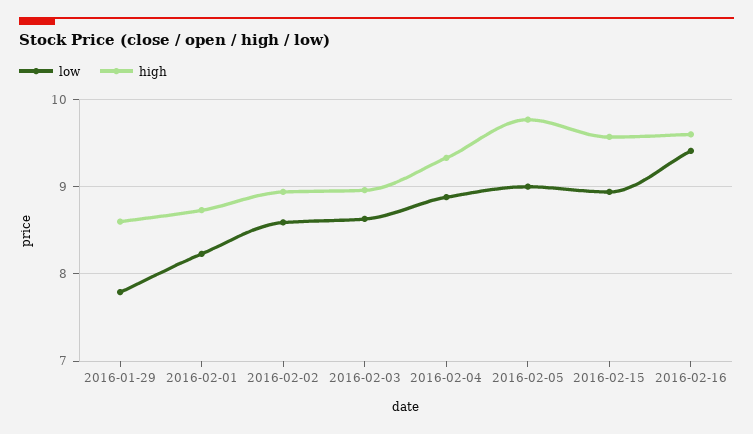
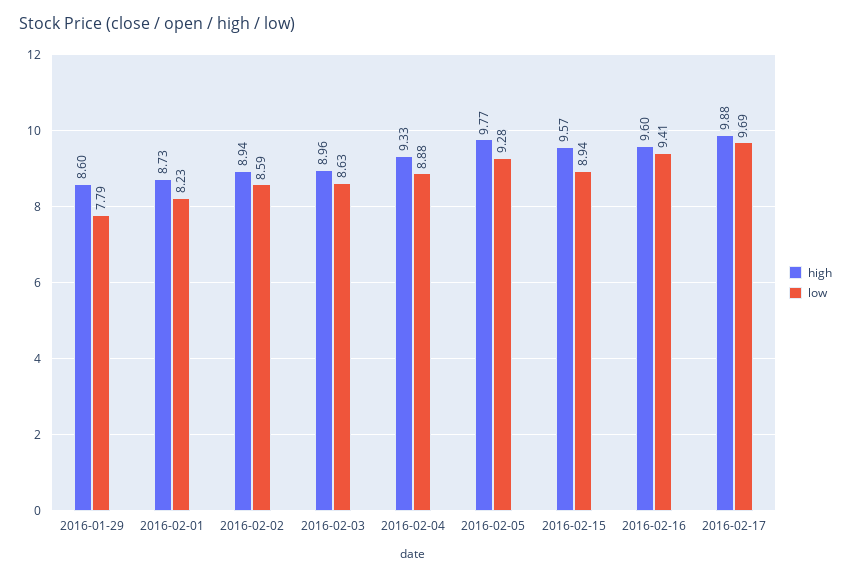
low, 2016-02-05: 9 -> 9.28
high, 2016-02-17: none -> 9.88
low, 2016-02-17: none -> 9.69

